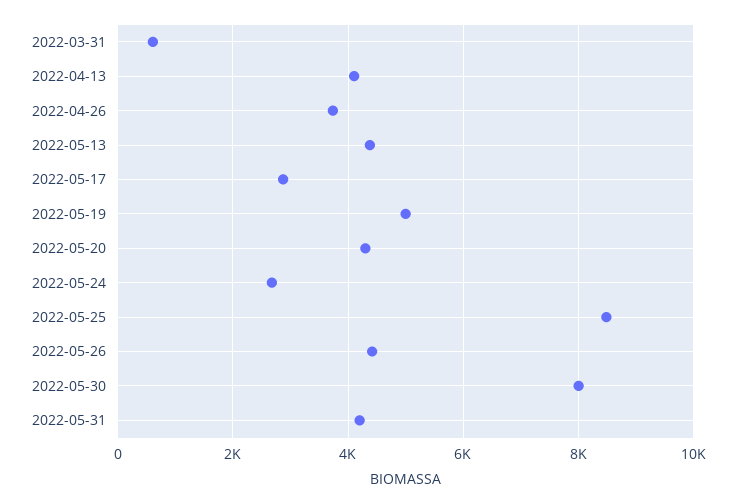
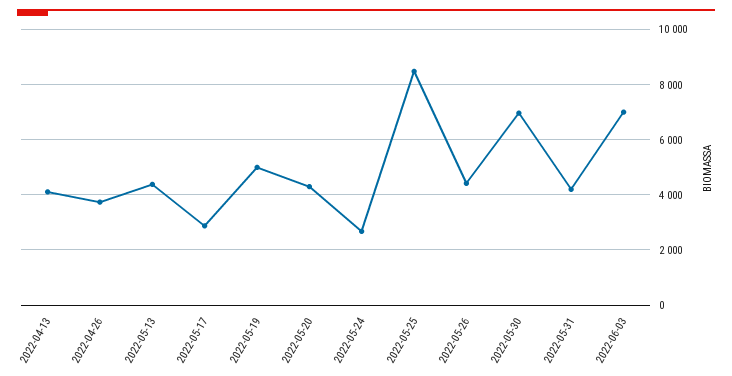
2022-03-31: 600 -> none
2022-05-30: 8000 -> 7000
2022-06-03: none -> 7000

